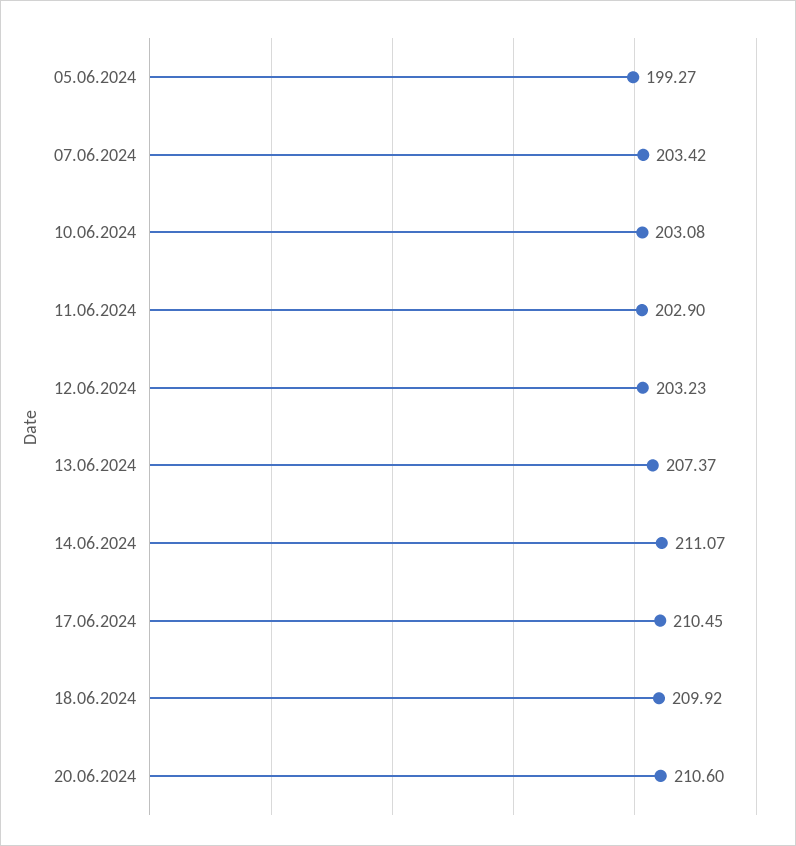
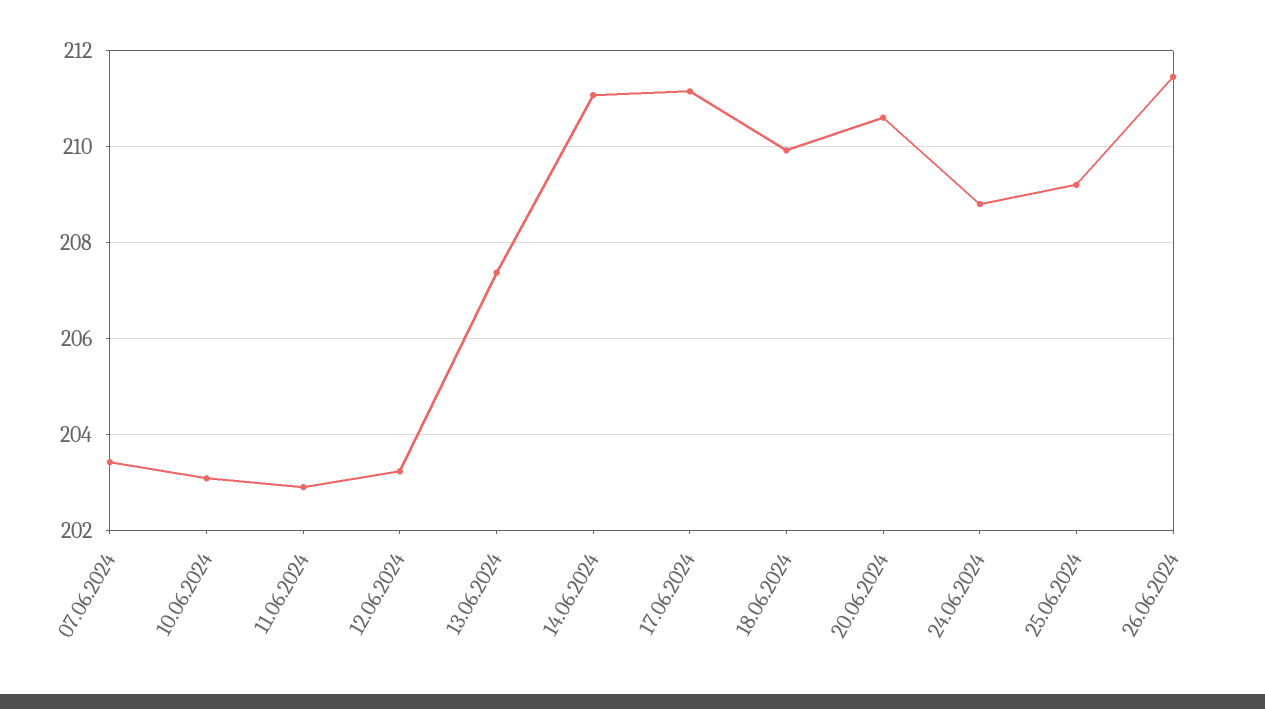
05.06.2024: 199.27 -> none
17.06.2024: 210.45 -> 211.2
24.06.2024: none -> 208.8
25.06.2024: none -> 209.2
26.06.2024: none -> 211.4

